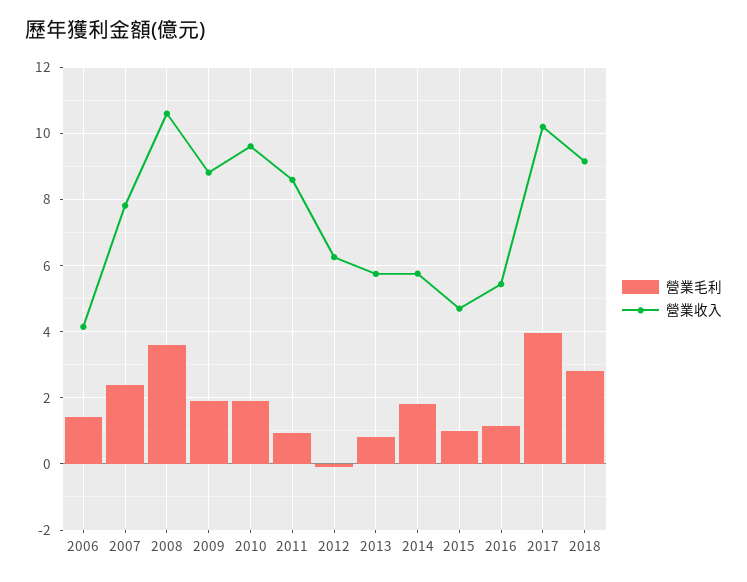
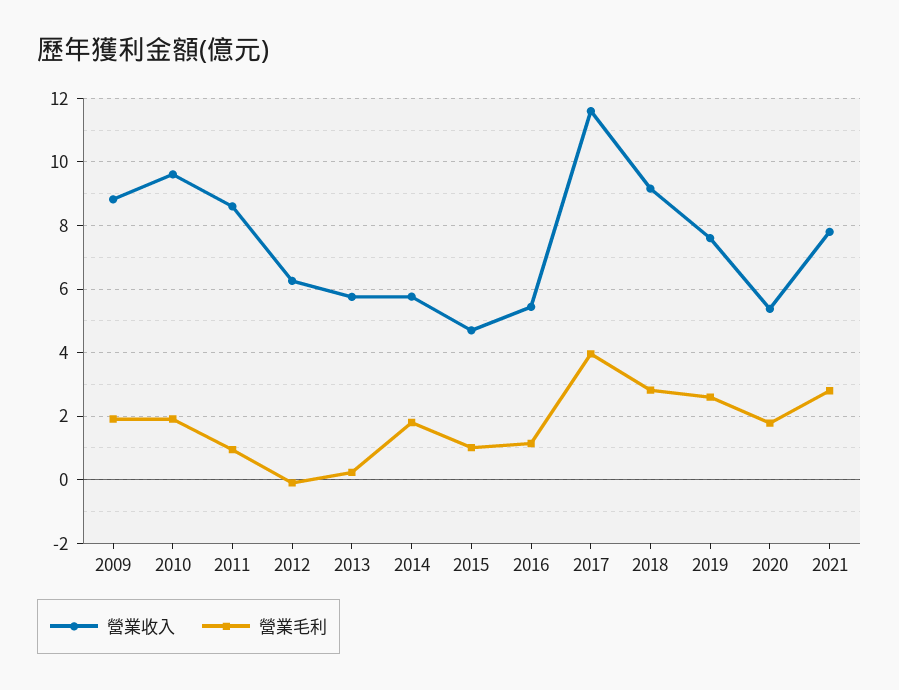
營業毛利, 2006: 1.4 -> none
營業收入, 2006: 4.2 -> none
營業毛利, 2007: 2.4 -> none
營業收入, 2007: 7.8 -> none
營業毛利, 2008: 3.6 -> none
營業收入, 2008: 10.6 -> none
營業毛利, 2013: 0.8 -> 0.2
營業收入, 2017: 10.2 -> 11.6
營業收入, 2019: none -> 7.6
營業毛利, 2019: none -> 2.6
營業收入, 2020: none -> 5.4
營業毛利, 2020: none -> 1.8
營業收入, 2021: none -> 7.8
營業毛利, 2021: none -> 2.8

